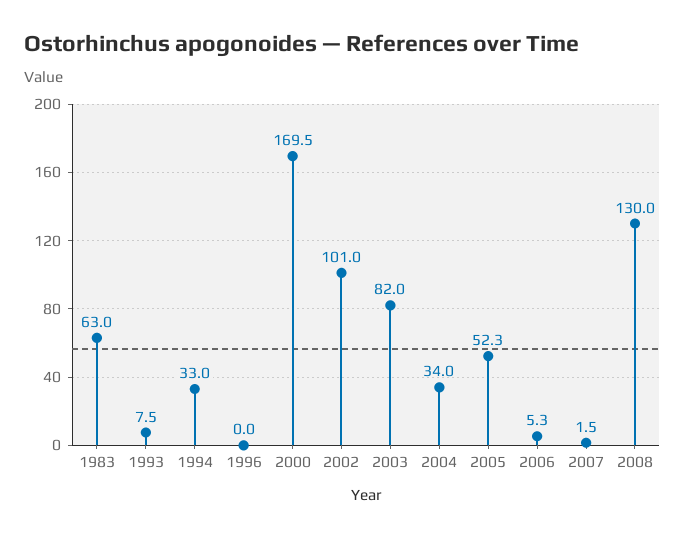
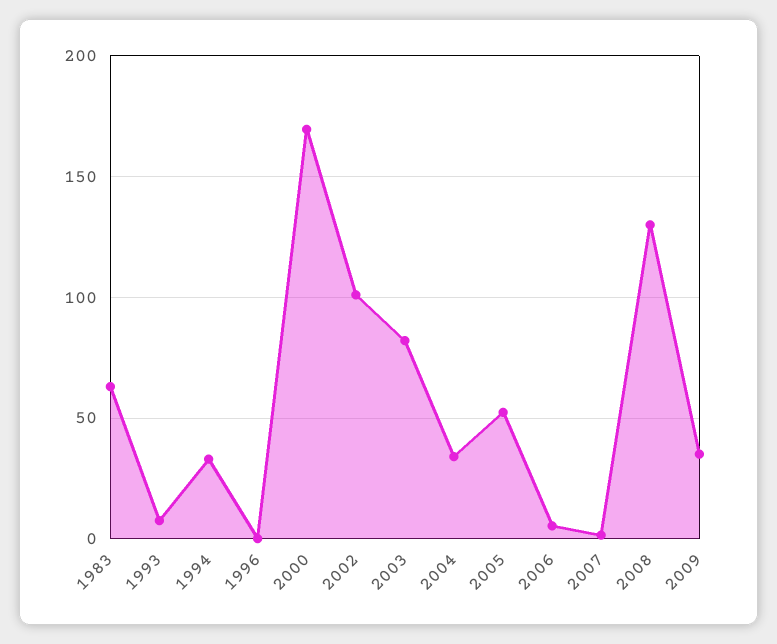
2009: none -> 35

